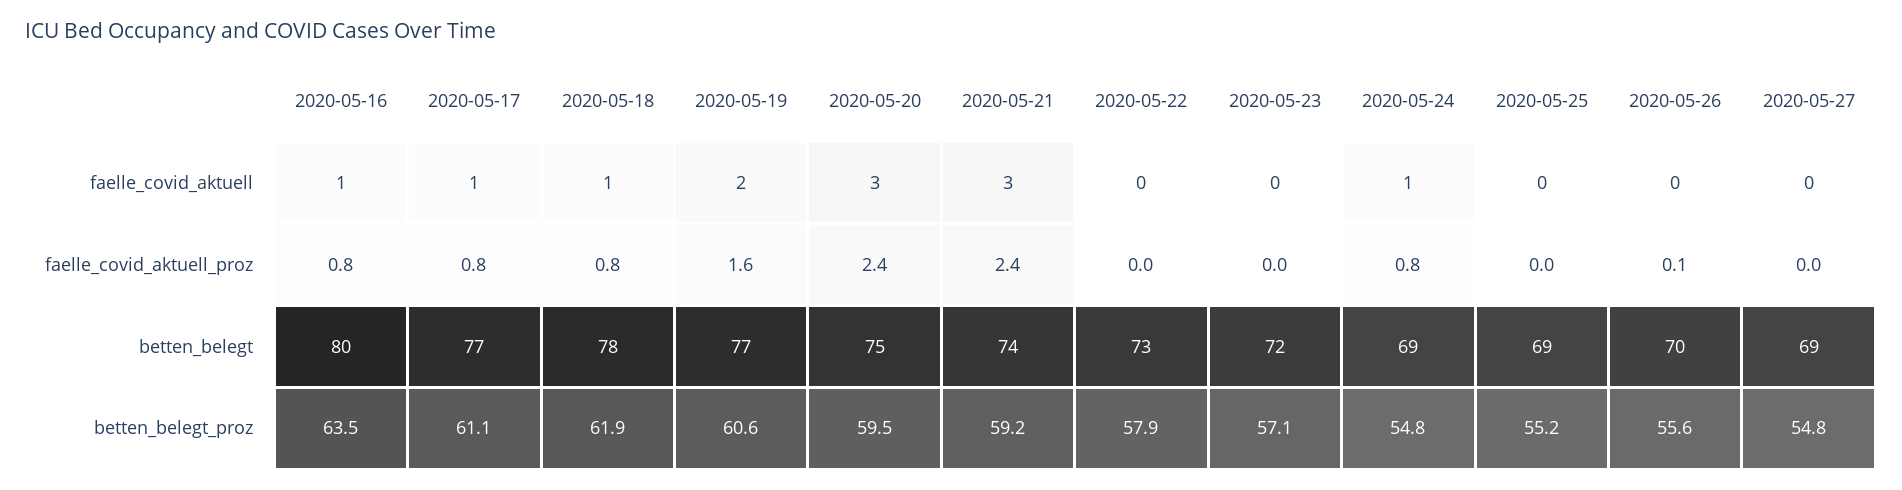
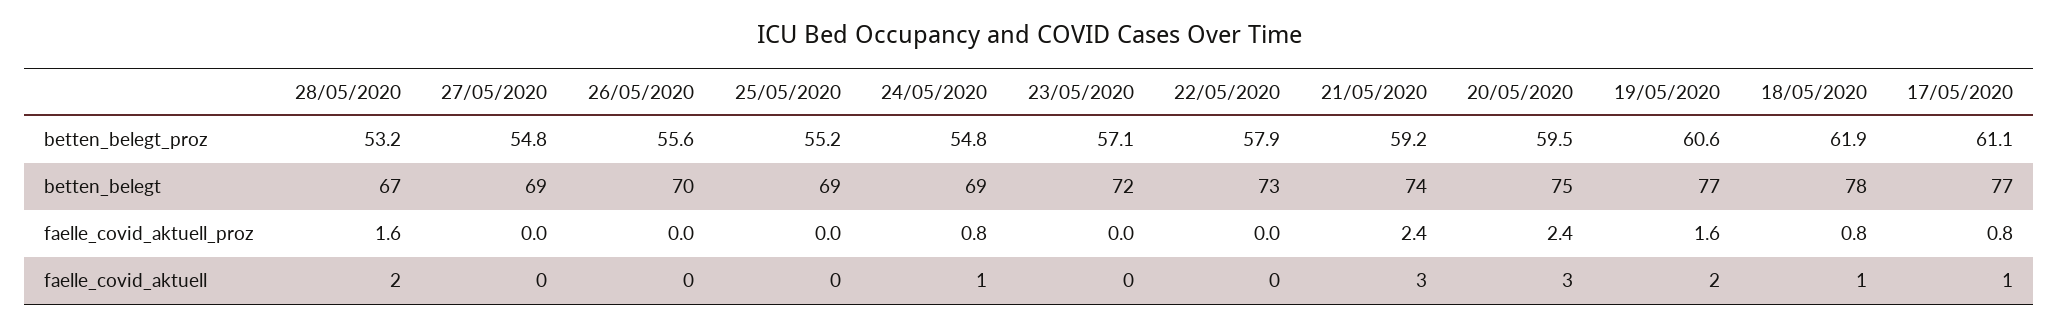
2020-05-16, faelle_covid_aktuell: 1 -> none
2020-05-16, faelle_covid_aktuell_proz: 0.8 -> none
2020-05-26, faelle_covid_aktuell_proz: 0.1 -> 0
2020-05-16, betten_belegt: 80 -> none
2020-05-16, betten_belegt_proz: 63.5 -> none
28/05/2020, betten_belegt_proz: none -> 53.2
28/05/2020, betten_belegt: none -> 67
28/05/2020, faelle_covid_aktuell_proz: none -> 1.6
28/05/2020, faelle_covid_aktuell: none -> 2

